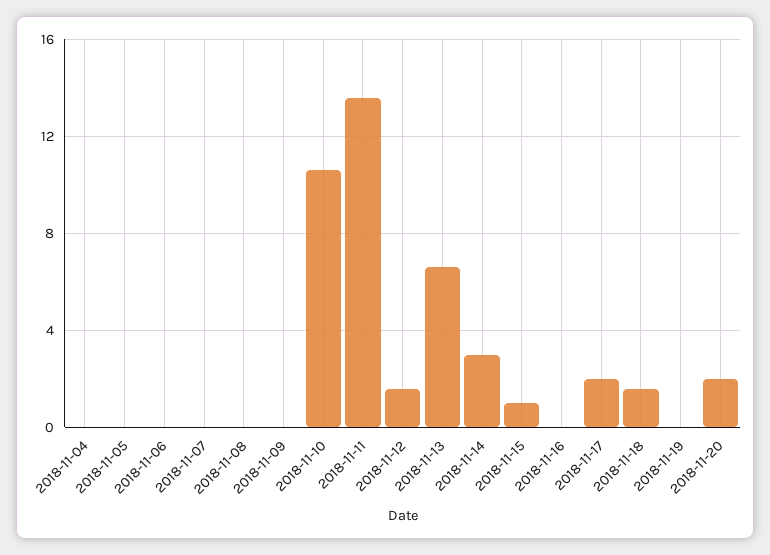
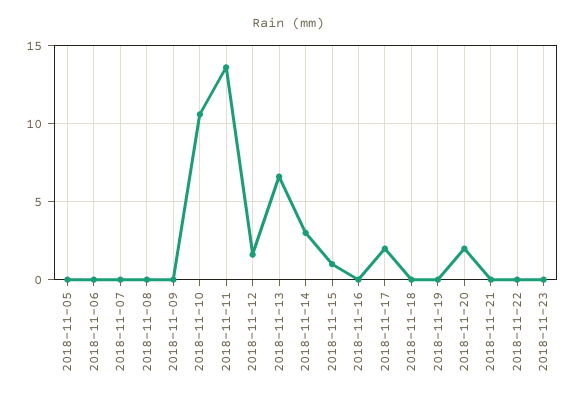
2018-11-04: 0 -> none
2018-11-18: 1.5 -> 0
2018-11-21: none -> 0
2018-11-22: none -> 0
2018-11-23: none -> 0

